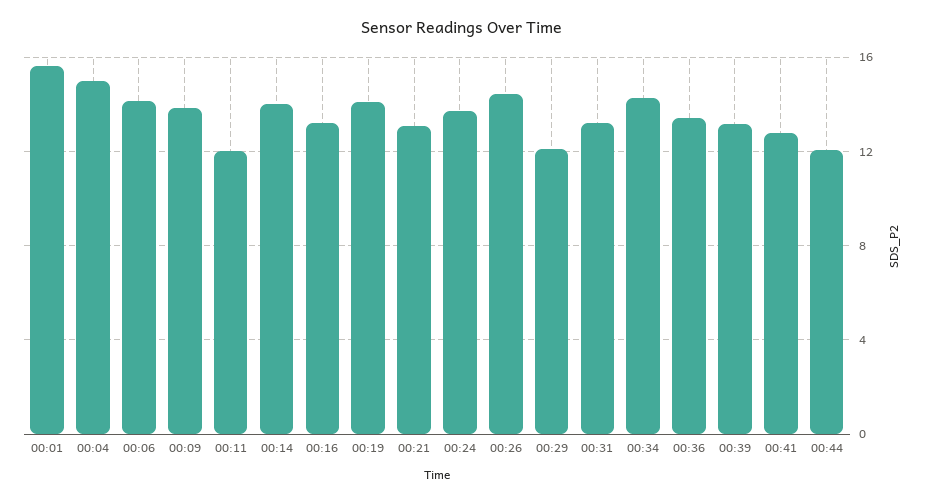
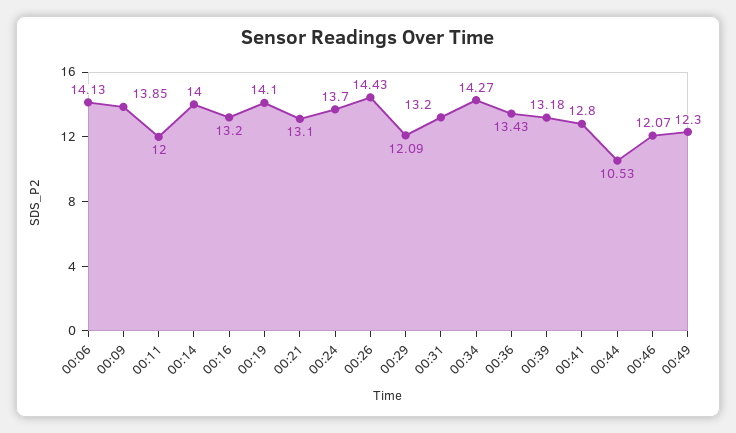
00:01: 15.5 -> none
00:04: 15 -> none
00:44: 12 -> 10.53
00:46: none -> 12.07
00:49: none -> 12.3

